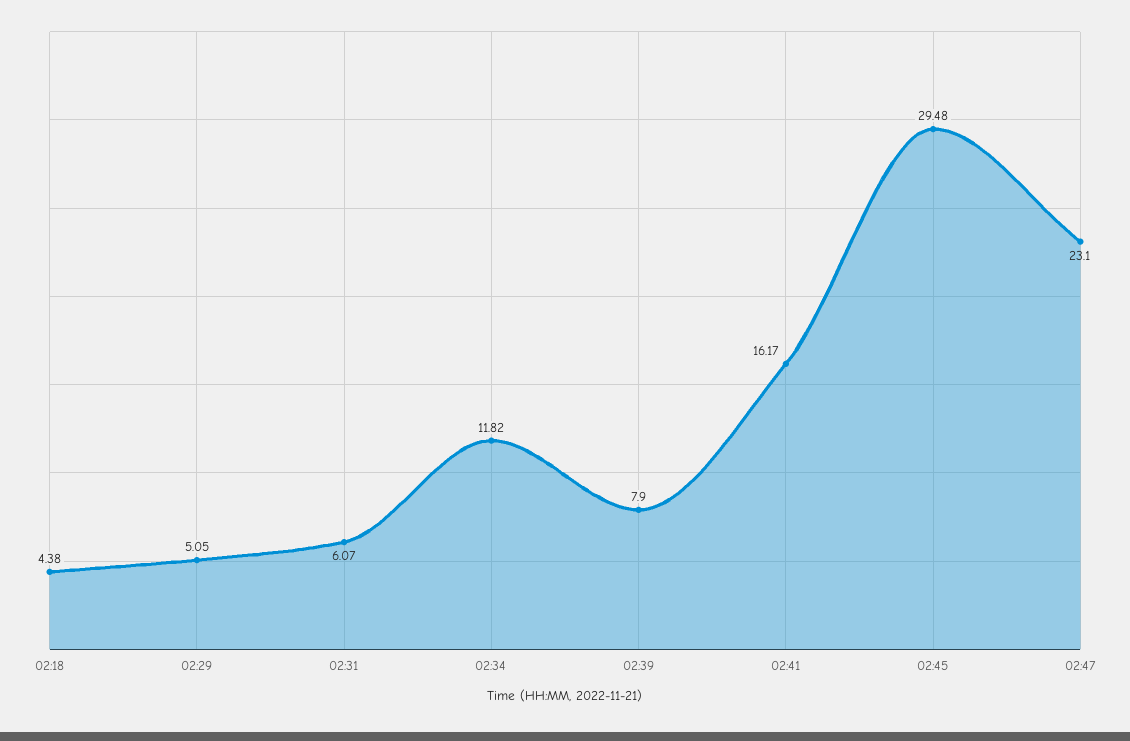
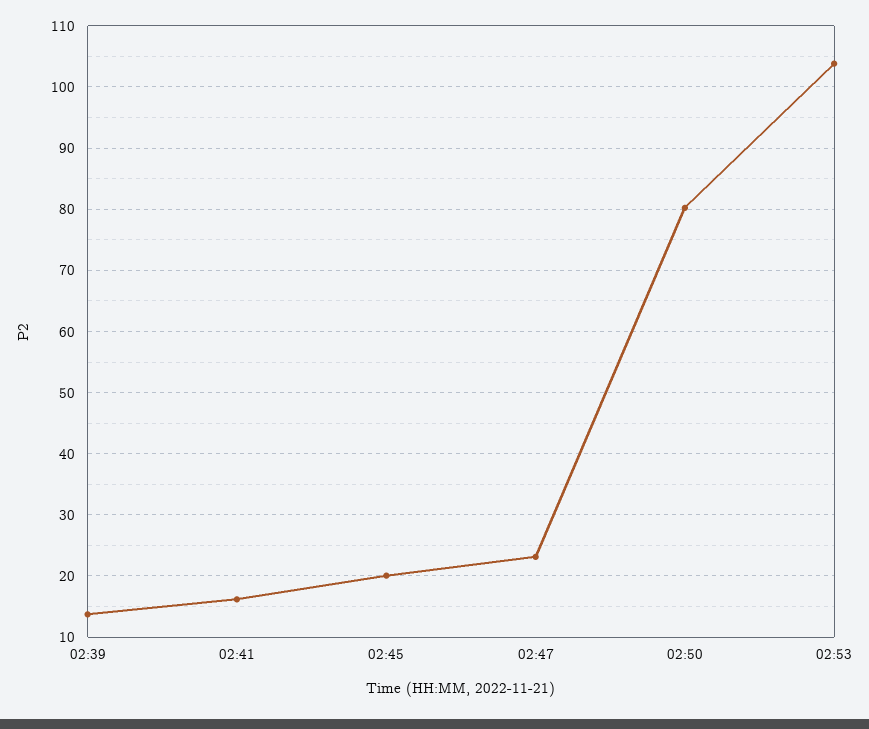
02:18: 4.38 -> none
02:29: 5.05 -> none
02:31: 6.07 -> none
02:34: 11.82 -> none
02:39: 7.9 -> 14
02:45: 29.48 -> 20
02:50: none -> 80
02:53: none -> 104

